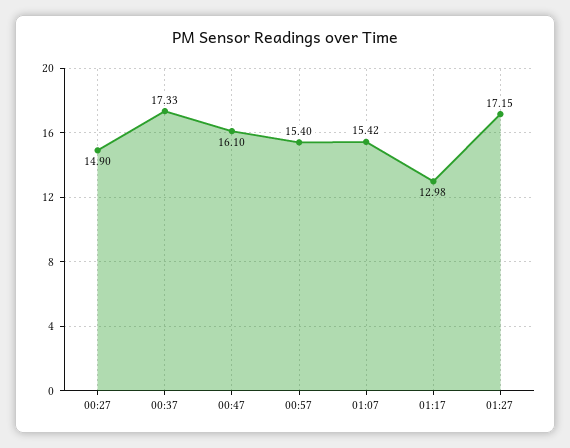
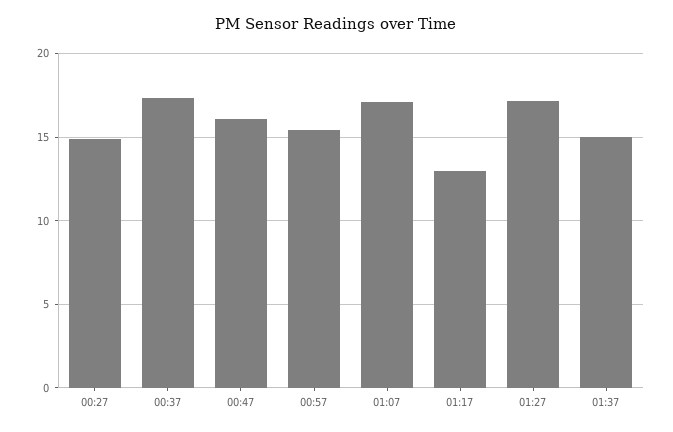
01:07: 15.42 -> 17
01:37: none -> 15

